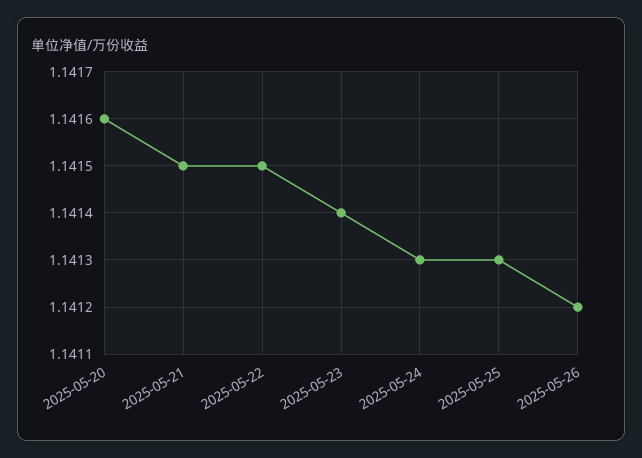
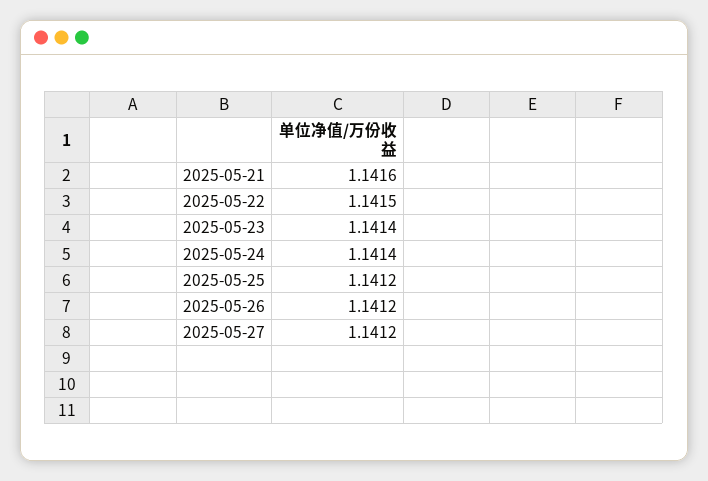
2025-05-20: 1.1416 -> none
2025-05-21: 1.1415 -> 1.1416
2025-05-24: 1.1413 -> 1.1414
2025-05-25: 1.1413 -> 1.1412
2025-05-27: none -> 1.1412

